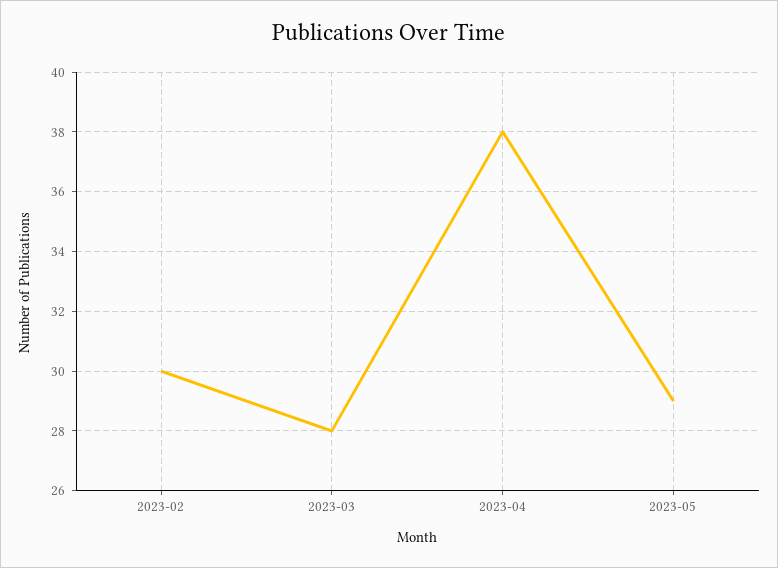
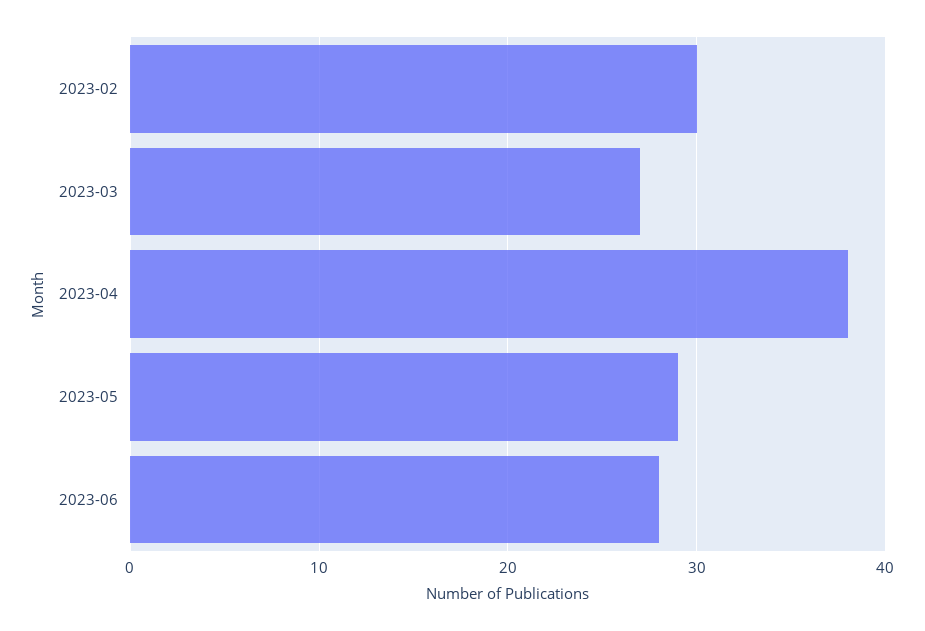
2023-03: 28 -> 27
2023-06: none -> 28

